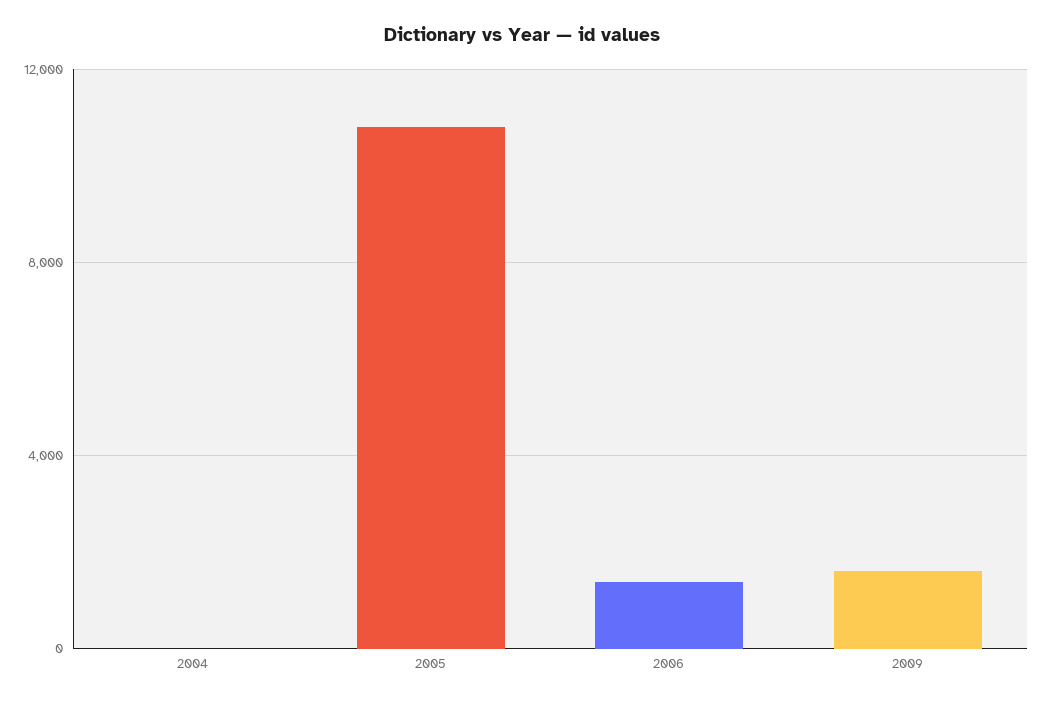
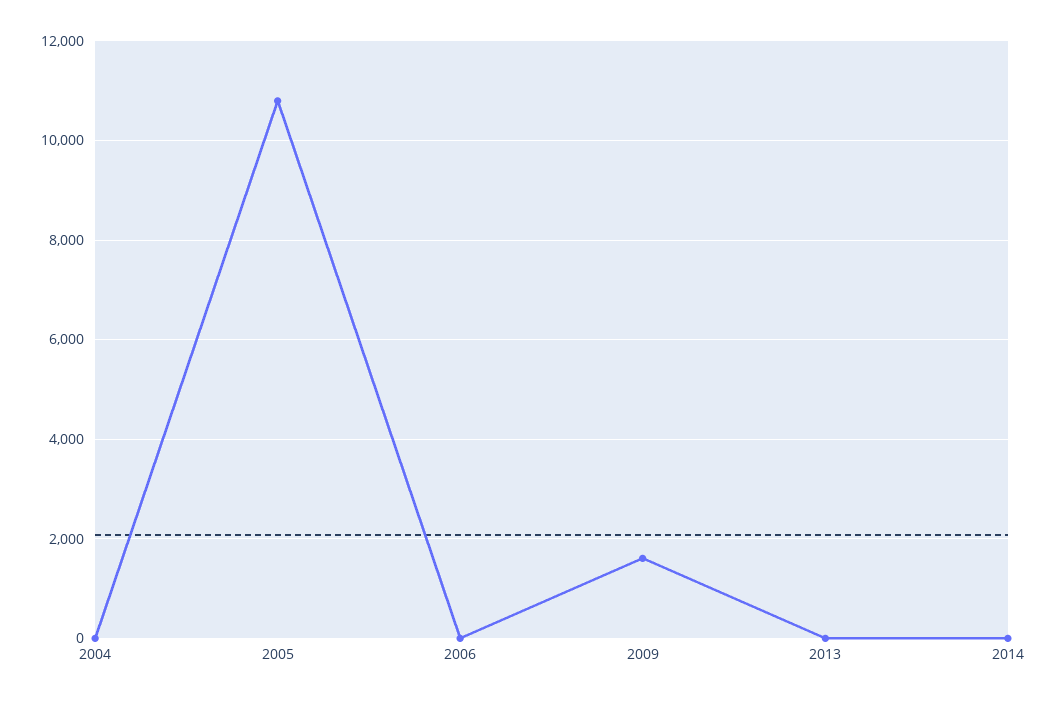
2006: 1500 -> 0
2013: none -> 0
2014: none -> 0

